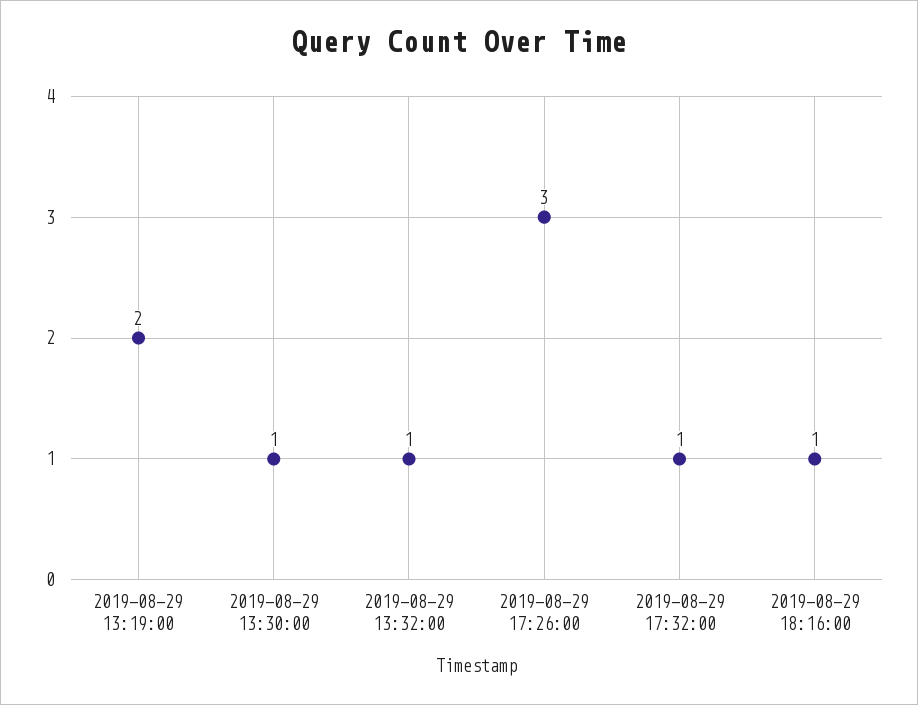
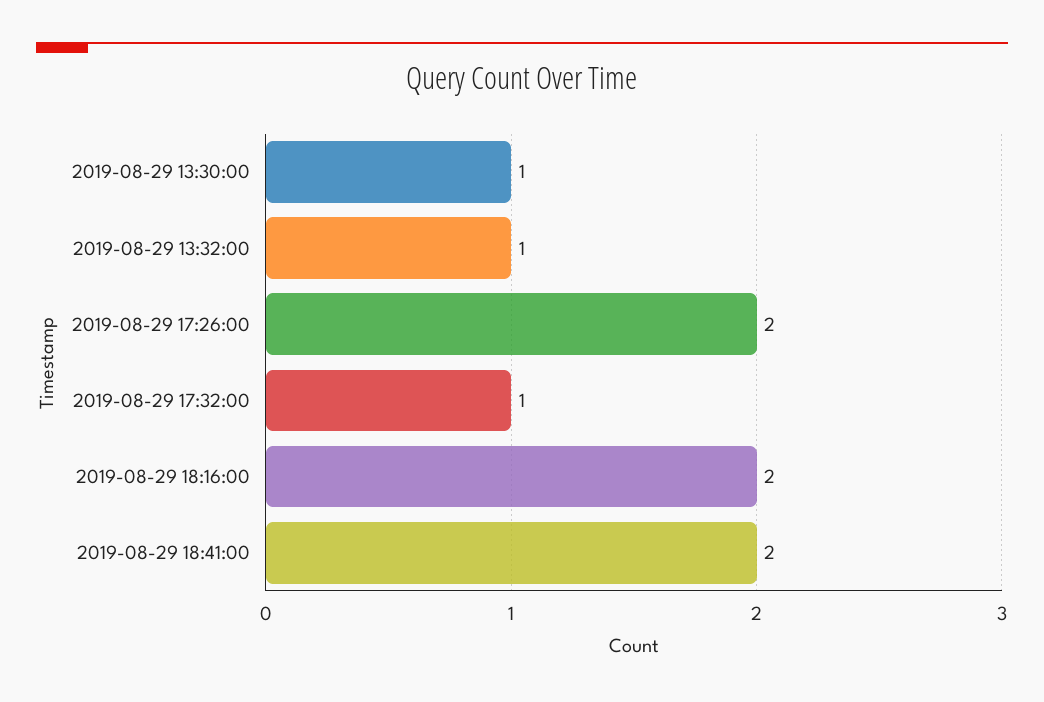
2019-08-29 13:19:00: 2 -> none
2019-08-29 17:26:00: 3 -> 2
2019-08-29 18:16:00: 1 -> 2
2019-08-29 18:41:00: none -> 2

